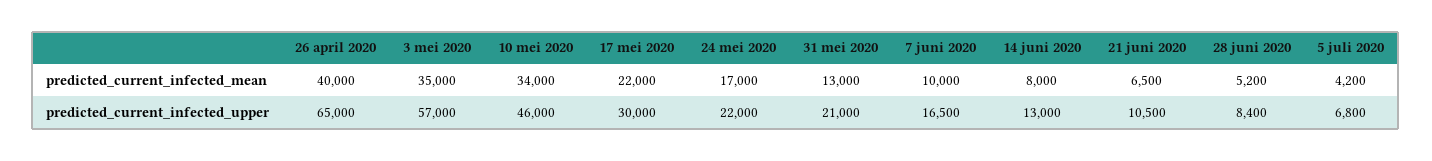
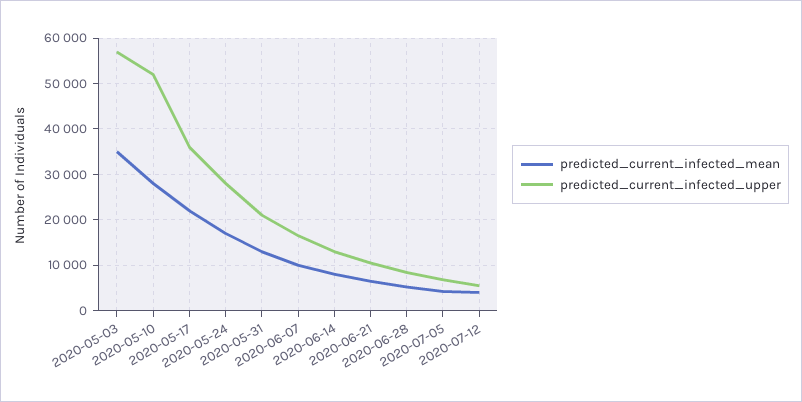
predicted_current_infected_mean, 26 april 2020: 40000 -> none
predicted_current_infected_mean, 10 mei 2020: 34000 -> 28000
predicted_current_infected_upper, 26 april 2020: 65000 -> none
predicted_current_infected_upper, 10 mei 2020: 46000 -> 52000
predicted_current_infected_upper, 17 mei 2020: 30000 -> 36000
predicted_current_infected_upper, 24 mei 2020: 22000 -> 28000
predicted_current_infected_mean, 2020-07-12: none -> 4000
predicted_current_infected_upper, 2020-07-12: none -> 6000

